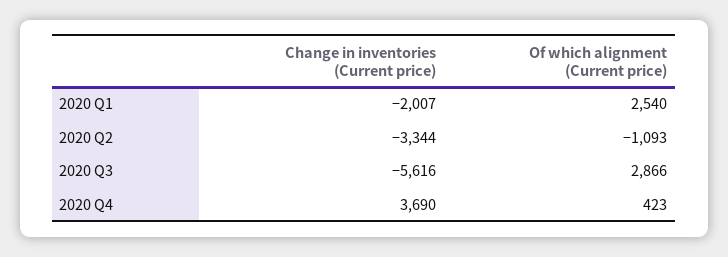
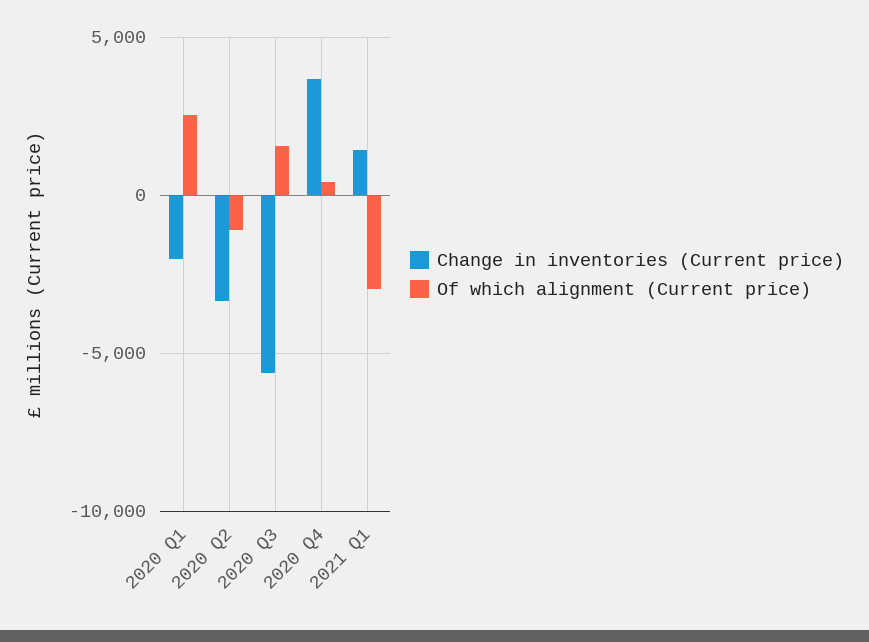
Of which alignment (Current price), 2020 Q3: 2866 -> 1500
Change in inventories (Current price), 2021 Q1: none -> 1500
Of which alignment (Current price), 2021 Q1: none -> -3000

